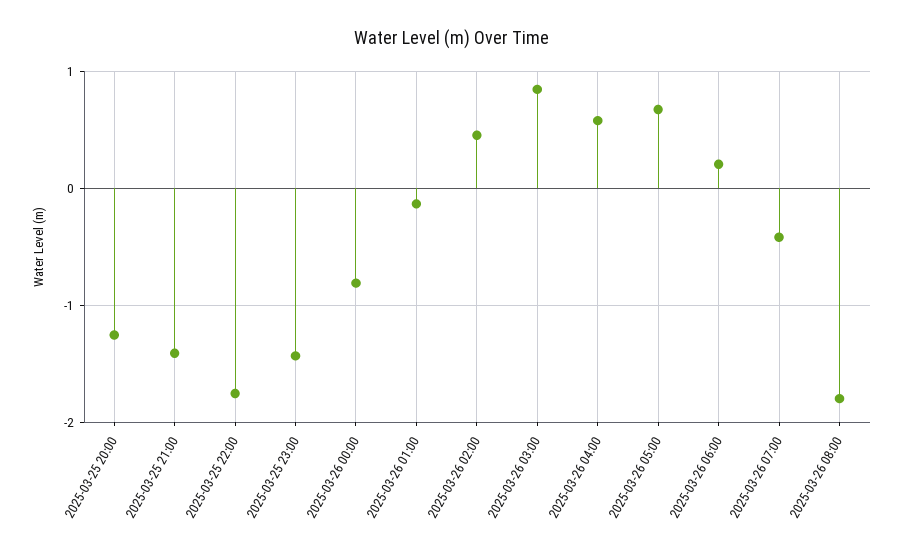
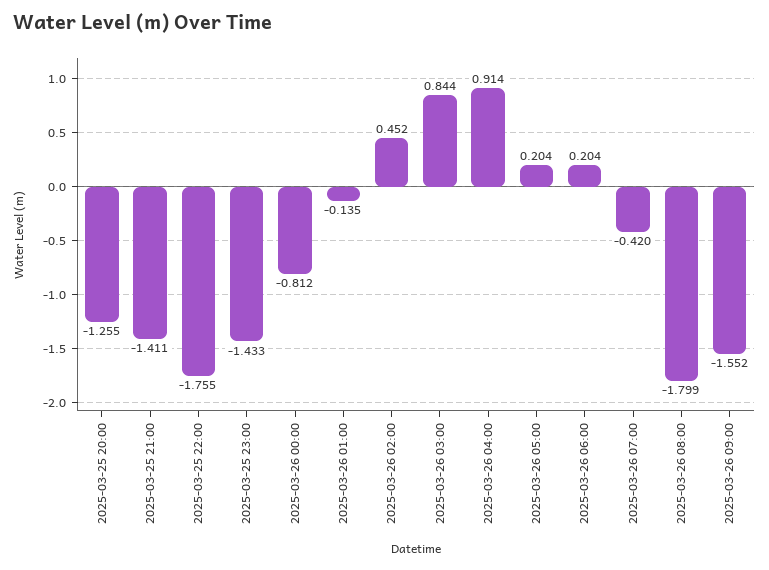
2025-03-26 04:00: 0.6 -> 0.914
2025-03-26 05:00: 0.7 -> 0.204
2025-03-26 09:00: none -> -1.552

